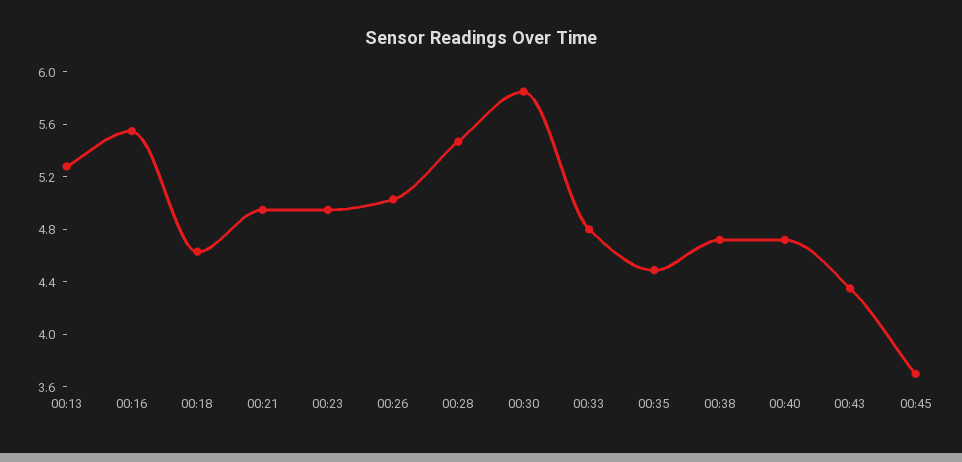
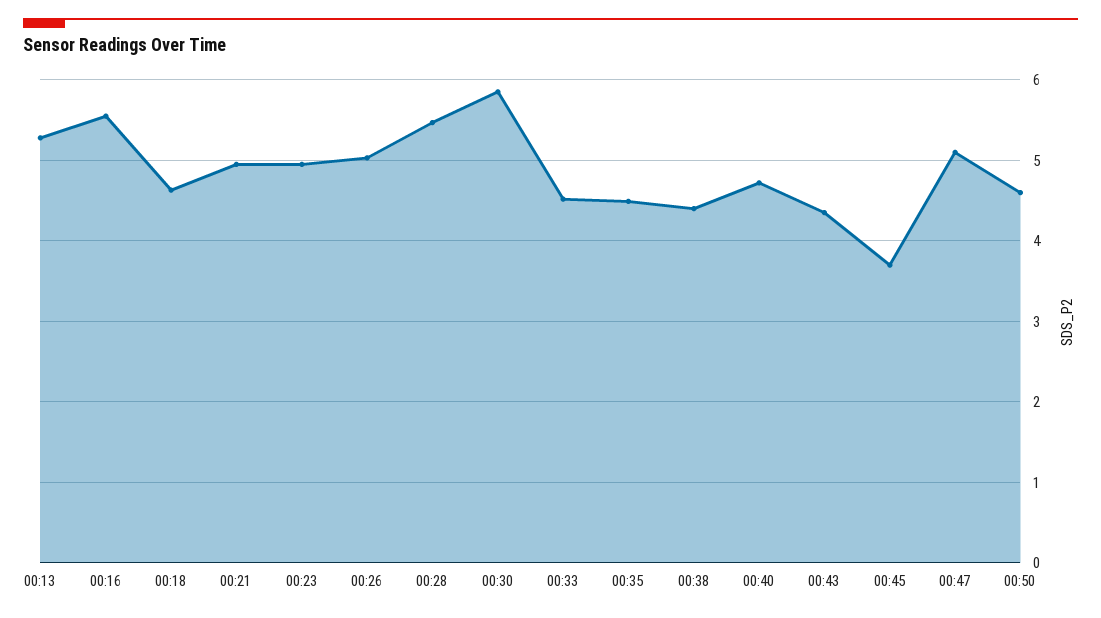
00:33: 4.8 -> 4.5
00:38: 4.7 -> 4.4
00:47: none -> 5.1
00:50: none -> 4.6

